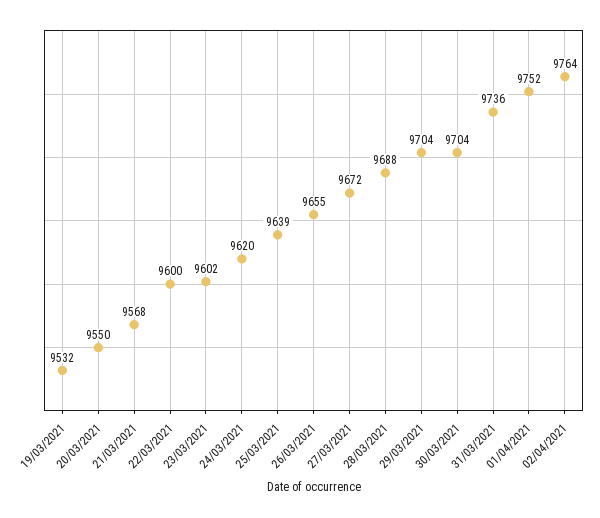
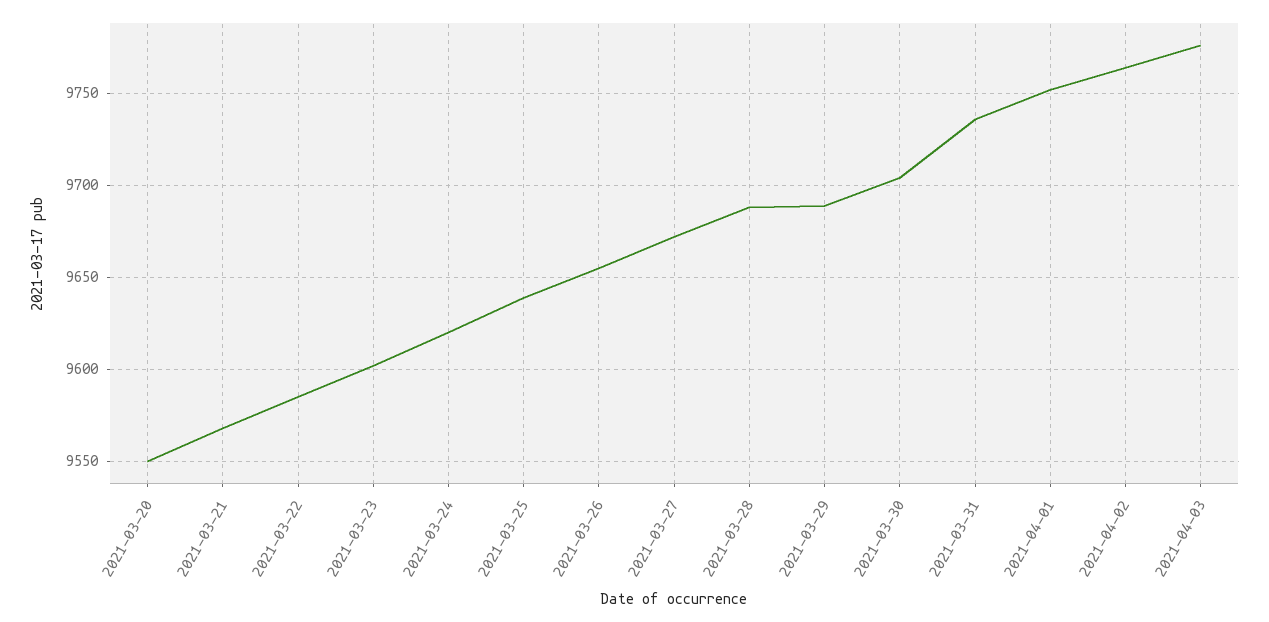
19/03/2021: 9532 -> none
22/03/2021: 9600 -> 9585
29/03/2021: 9704 -> 9690
2021-04-03: none -> 9775

